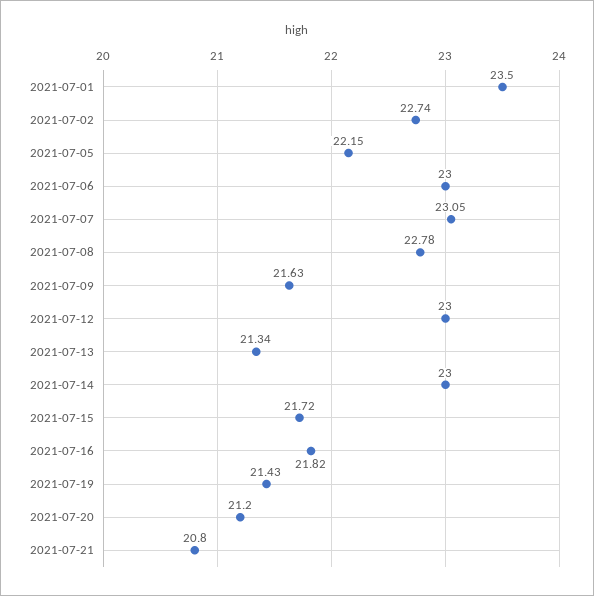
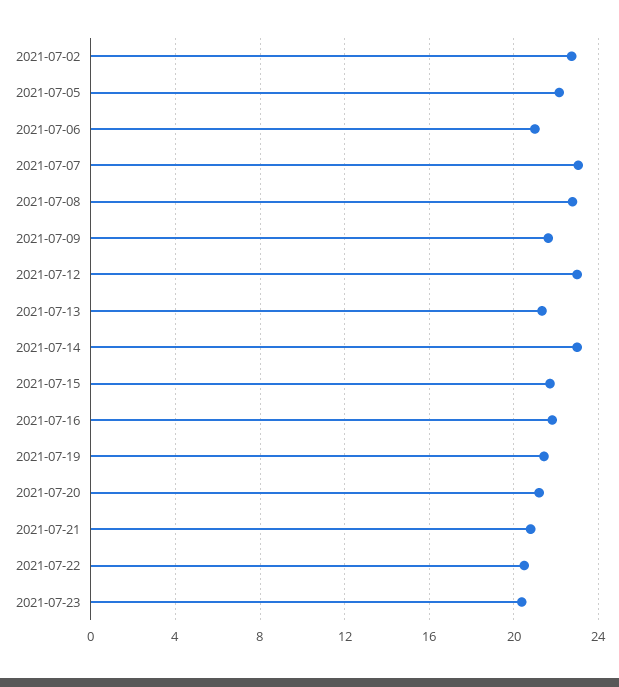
2021-07-01: 23.5 -> none
2021-07-06: 23 -> 21
2021-07-22: none -> 20.5
2021-07-23: none -> 20.5

